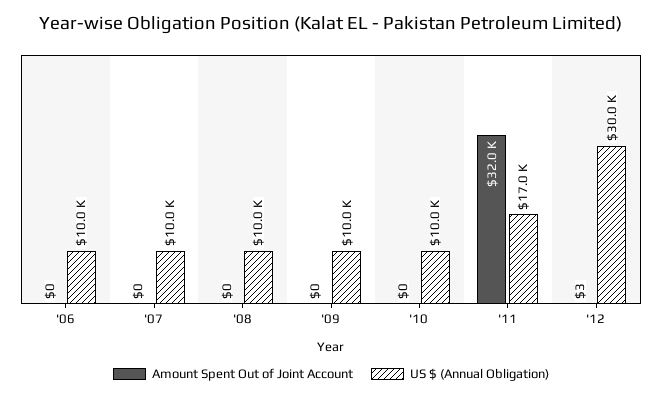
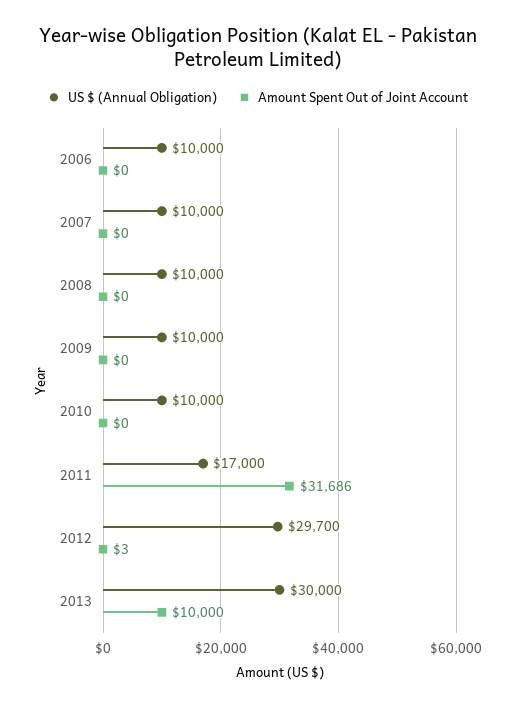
Amount Spent Out of Joint Account, '11: 32000 -> 31686
US $ (Annual Obligation), '12: 30000 -> 29700
US $ (Annual Obligation), 2013: none -> 30000
Amount Spent Out of Joint Account, 2013: none -> 10000

